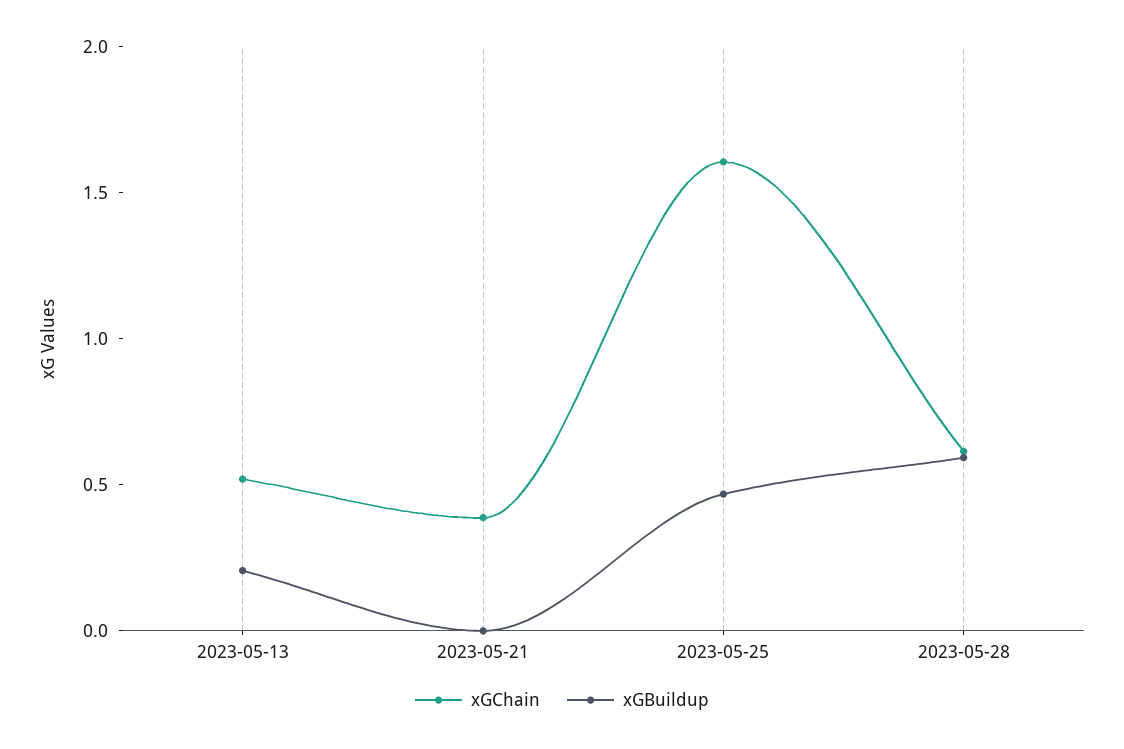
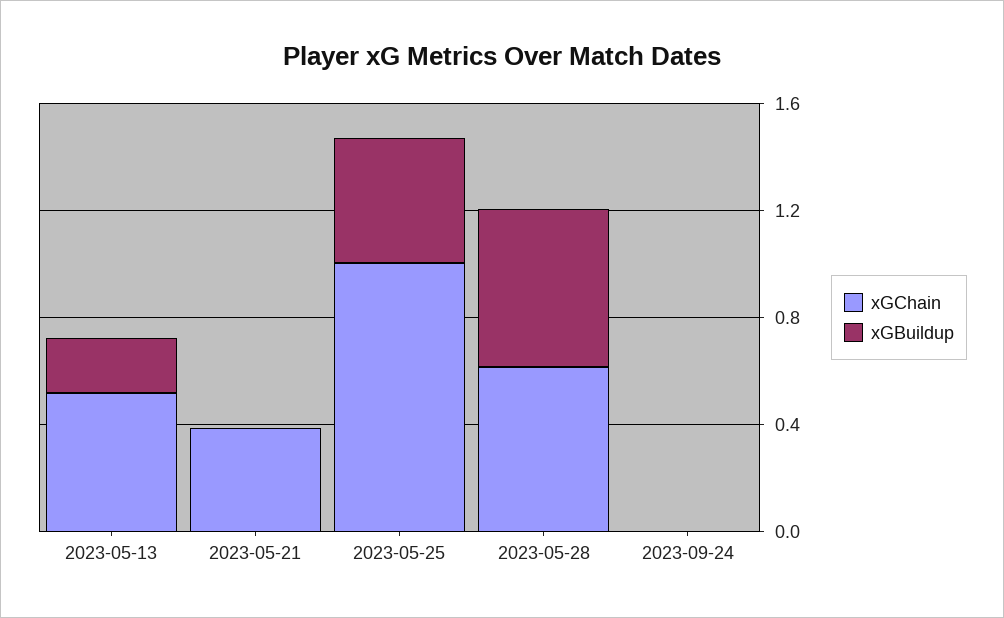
xGChain, 2023-05-25: 1.6 -> 1
xGChain, 2023-09-24: none -> 0
xGBuildup, 2023-09-24: none -> 0

